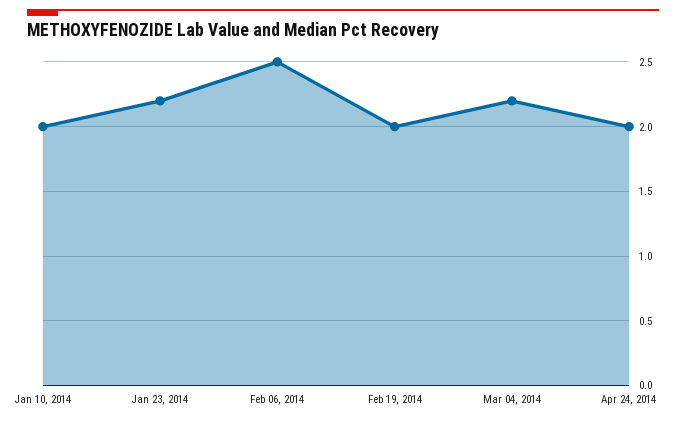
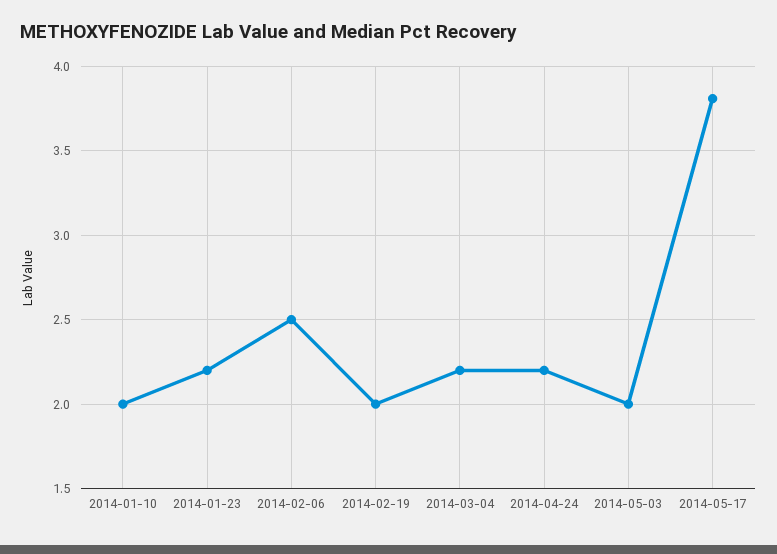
Apr 24, 2014: 2 -> 2.2
2014-05-03: none -> 2
2014-05-17: none -> 3.8

